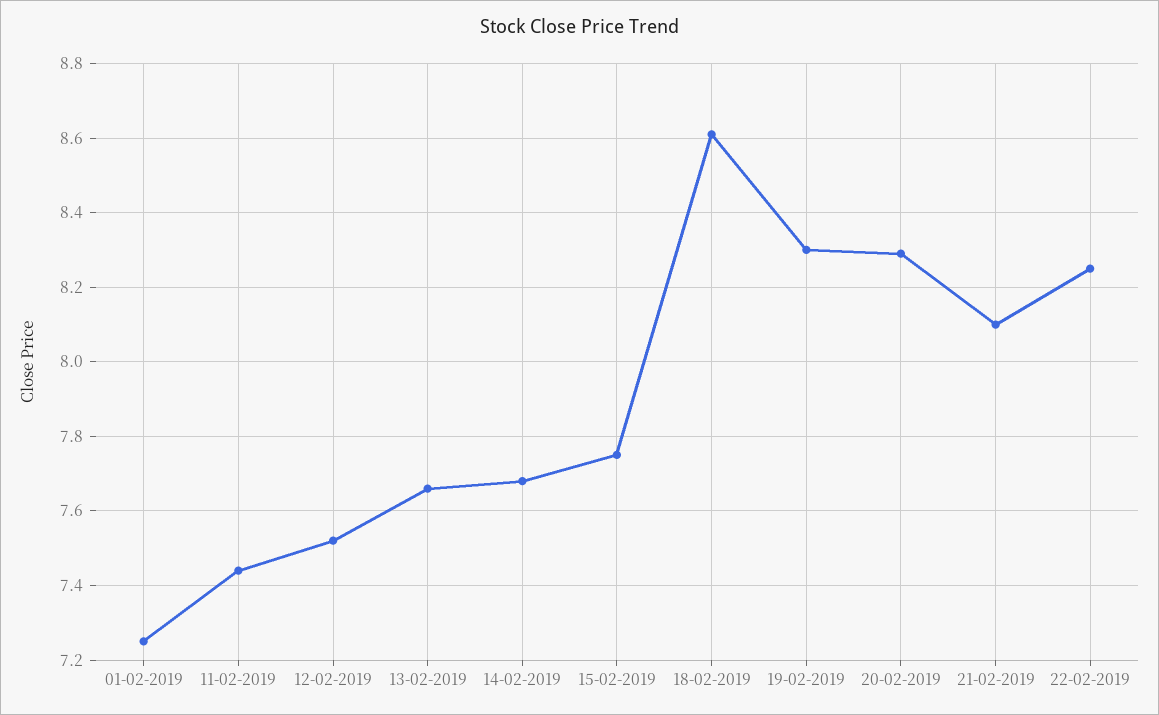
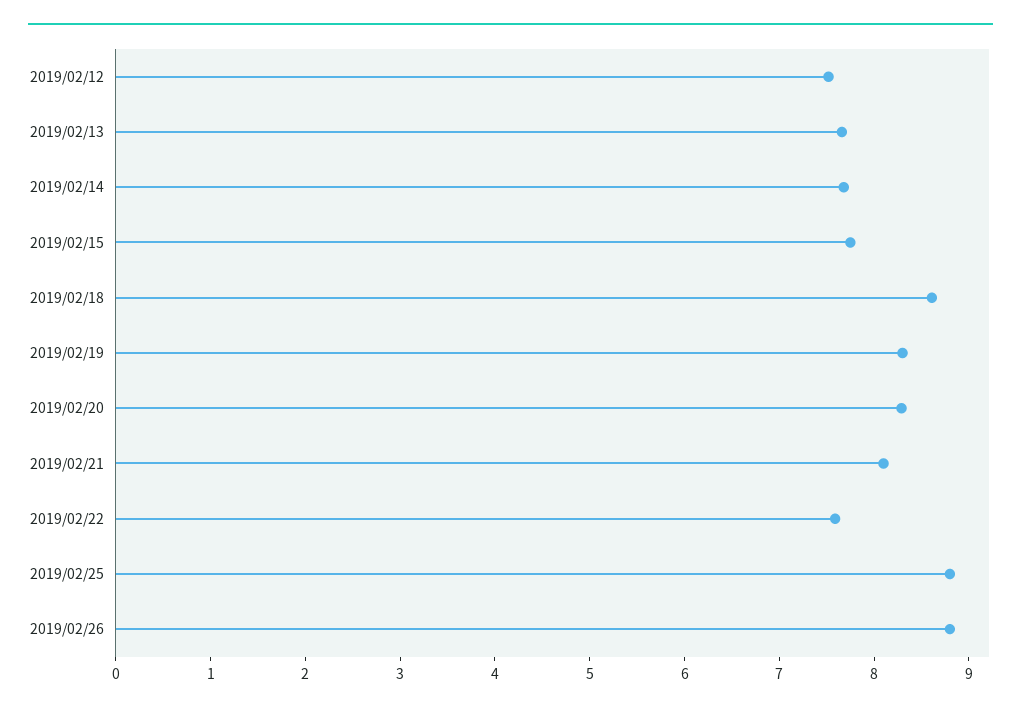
01-02-2019: 7.25 -> none
11-02-2019: 7.45 -> none
22-02-2019: 8.25 -> 7.6
2019/02/25: none -> 8.8
2019/02/26: none -> 8.8

